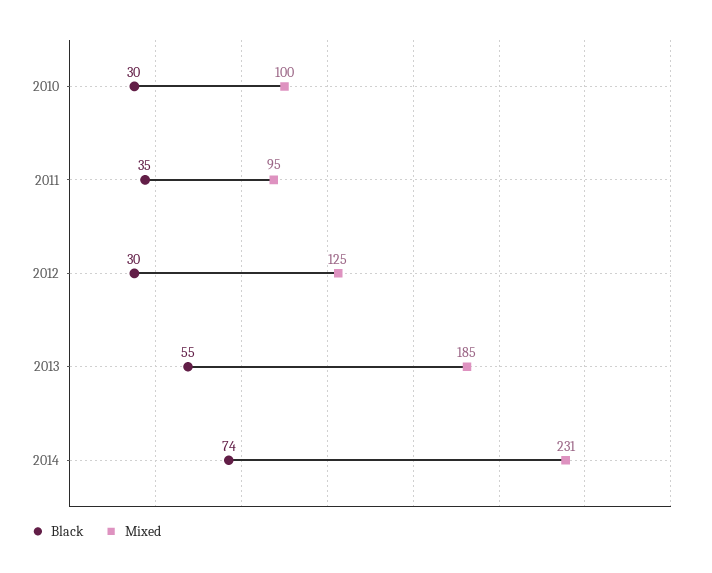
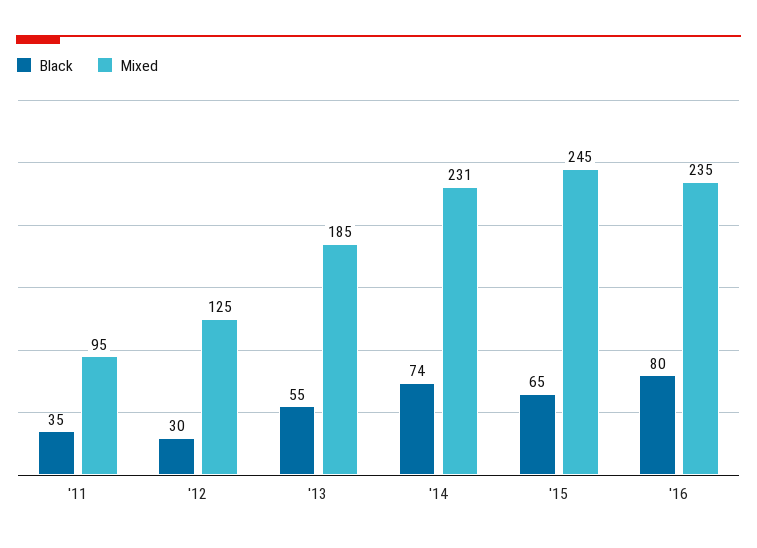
Black, 2010: 30 -> none
Mixed, 2010: 100 -> none
Black, '15: none -> 65
Mixed, '15: none -> 245
Black, '16: none -> 80
Mixed, '16: none -> 235

